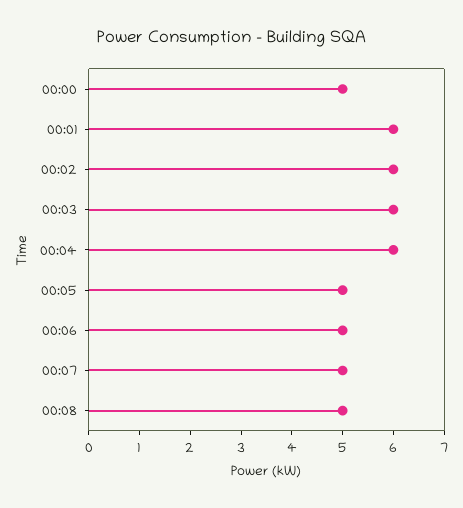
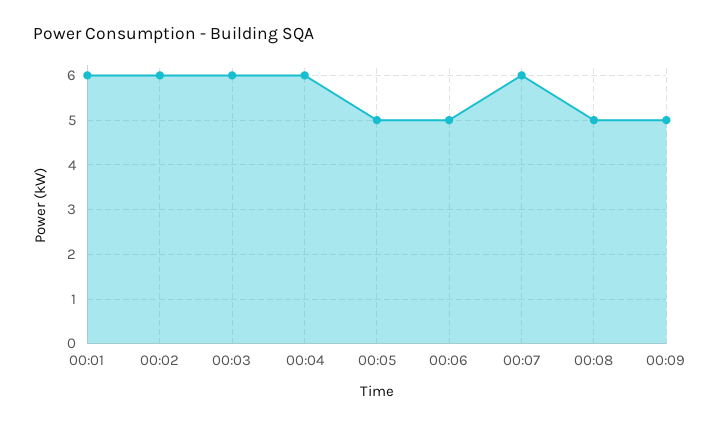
00:00: 5 -> none
00:07: 5 -> 6
00:09: none -> 5

